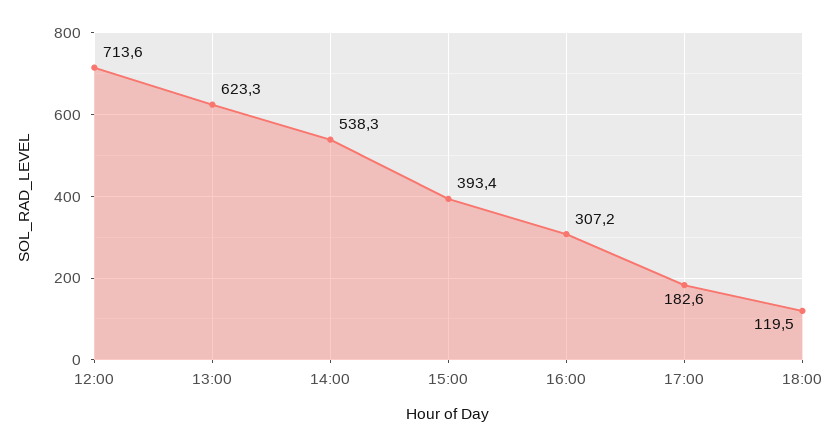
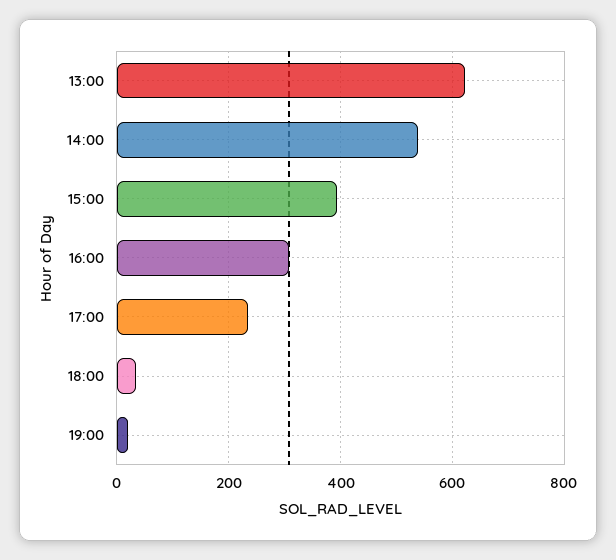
12:00: 713.6 -> none
17:00: 182.6 -> 240
18:00: 119.5 -> 40
19:00: none -> 20

